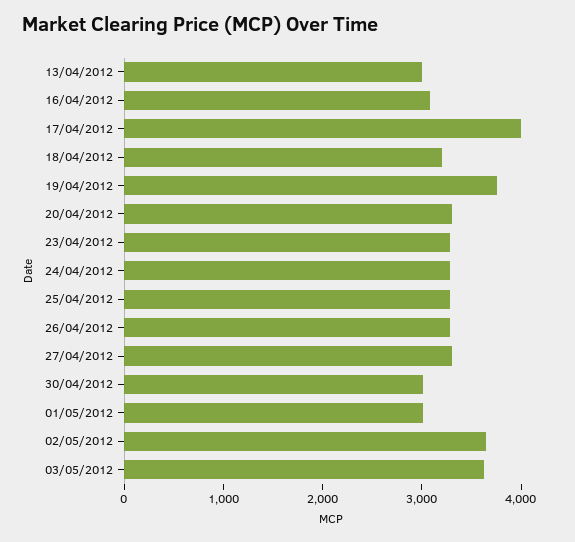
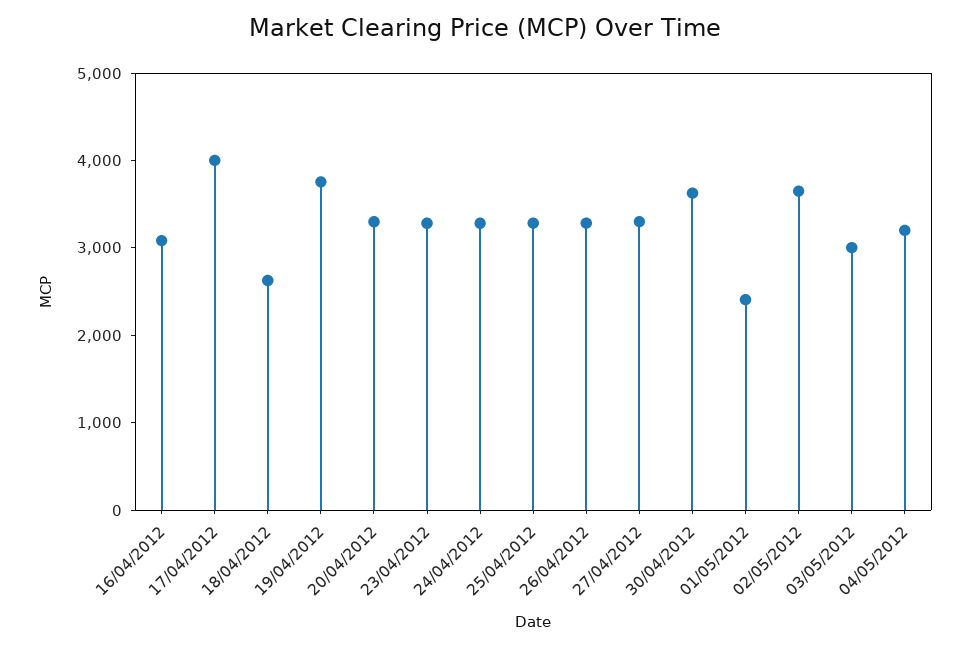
13/04/2012: 3000 -> none
18/04/2012: 3200 -> 2600
30/04/2012: 3000 -> 3600
01/05/2012: 3000 -> 2400
03/05/2012: 3600 -> 3000
04/05/2012: none -> 3200

